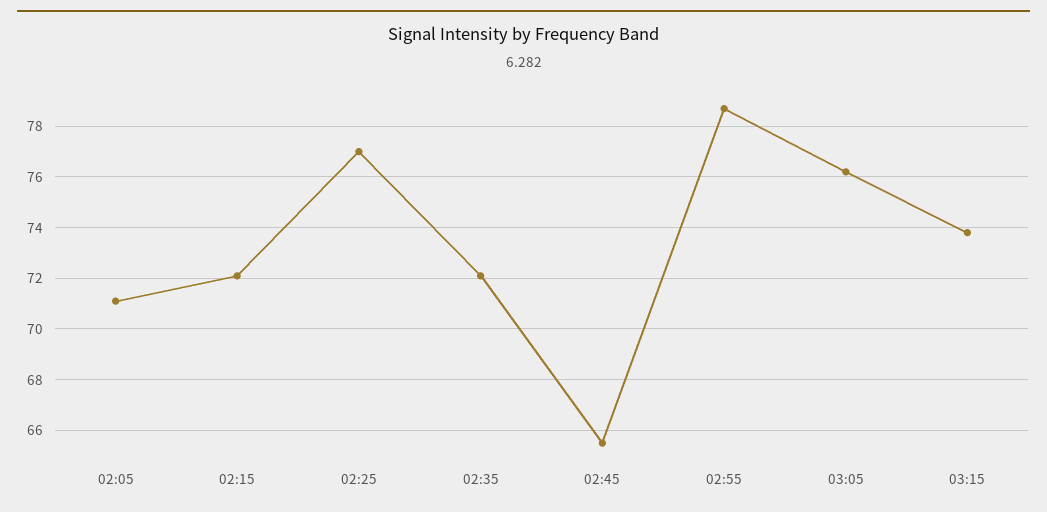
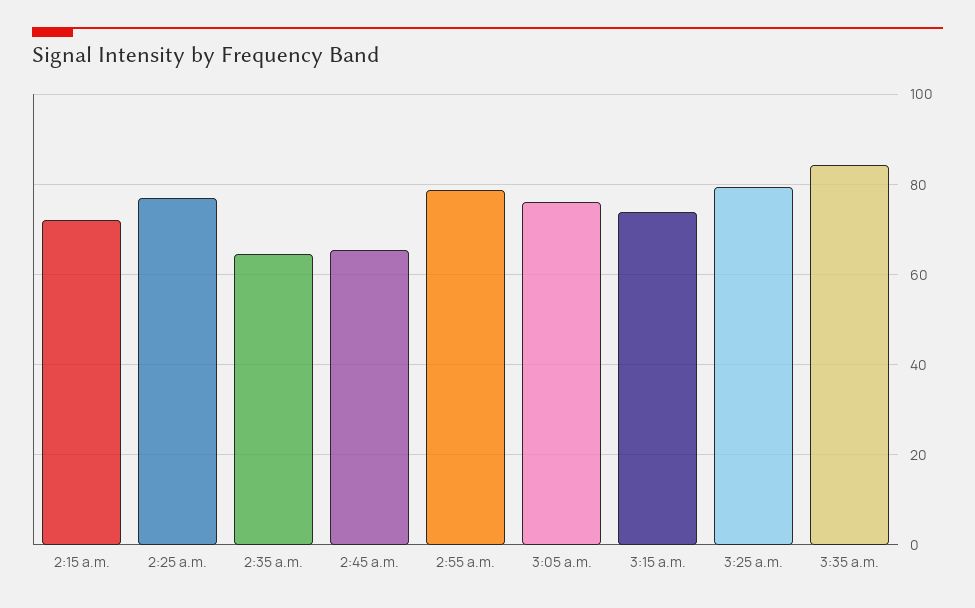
02:05: 71 -> none
02:35: 72 -> 64
3:25 a.m.: none -> 80
3:35 a.m.: none -> 84

